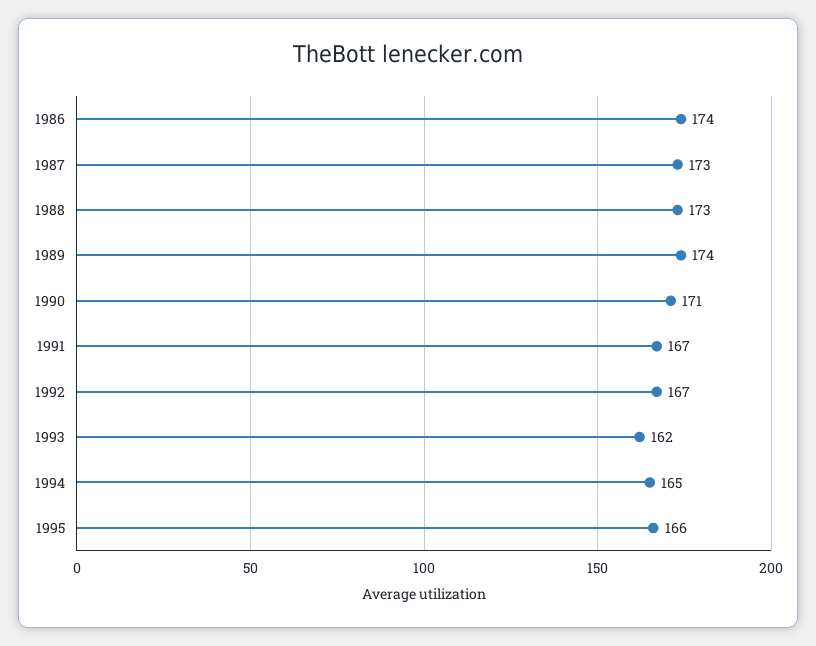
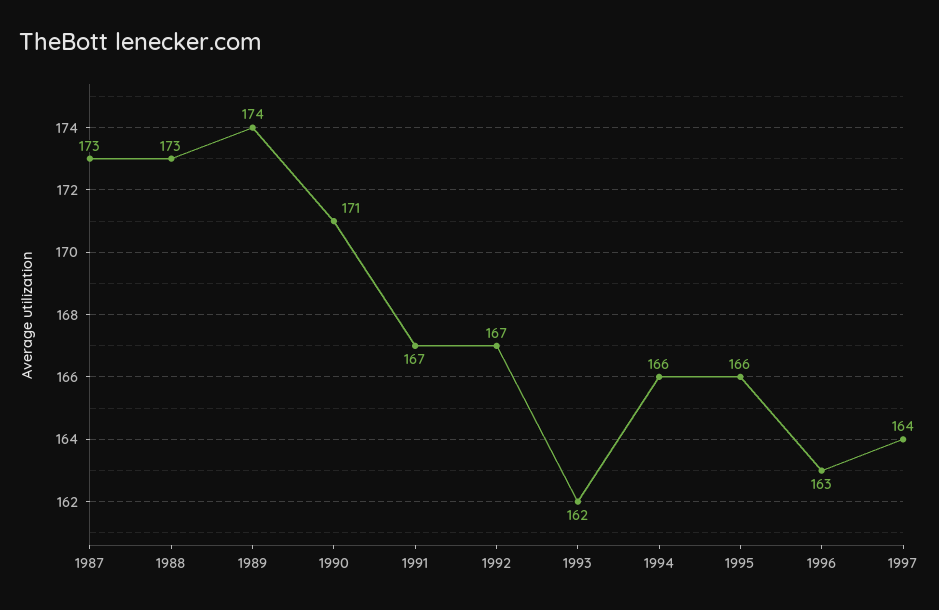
1986: 174 -> none
1994: 165 -> 166
1996: none -> 163
1997: none -> 164

